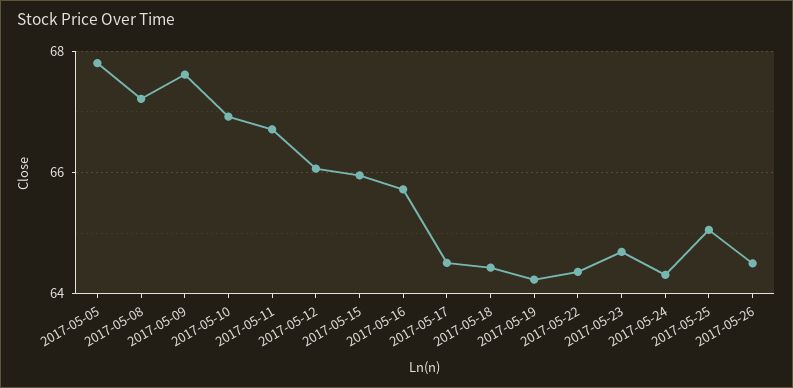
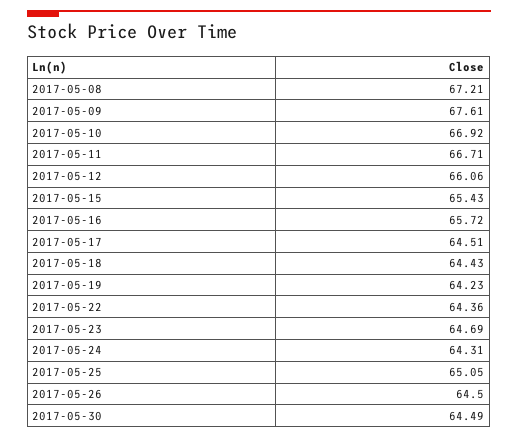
2017-05-05: 67.8 -> none
2017-05-15: 66 -> 65.43
2017-05-30: none -> 64.49

